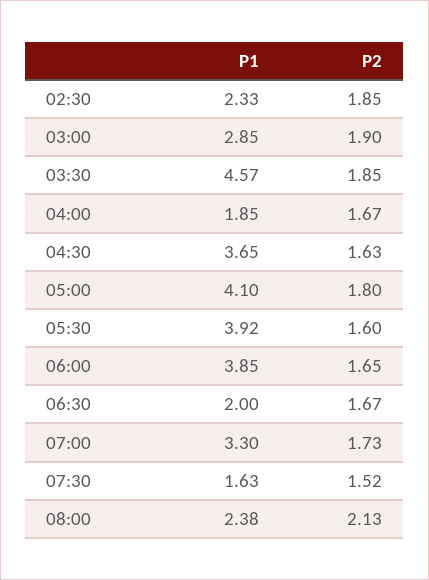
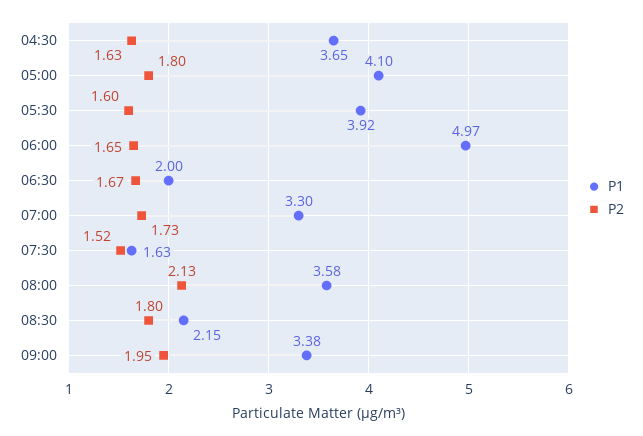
P1, 02:30: 2.33 -> none
P2, 02:30: 1.85 -> none
P1, 03:00: 2.85 -> none
P2, 03:00: 1.9 -> none
P1, 03:30: 4.57 -> none
P2, 03:30: 1.85 -> none
P1, 04:00: 1.85 -> none
P2, 04:00: 1.67 -> none
P1, 06:00: 3.85 -> 4.97
P1, 08:00: 2.38 -> 3.58
P1, 08:30: none -> 2.15
P2, 08:30: none -> 1.8
P1, 09:00: none -> 3.38
P2, 09:00: none -> 1.95

